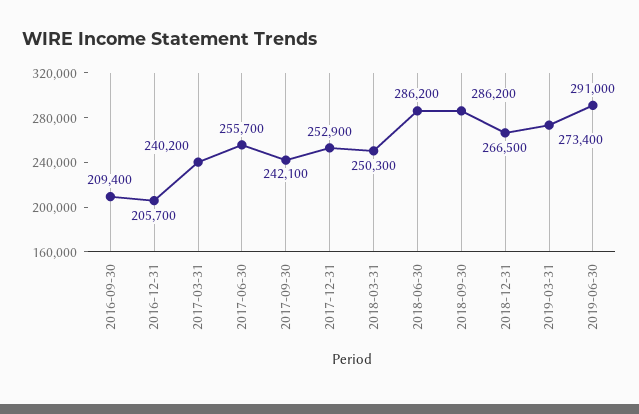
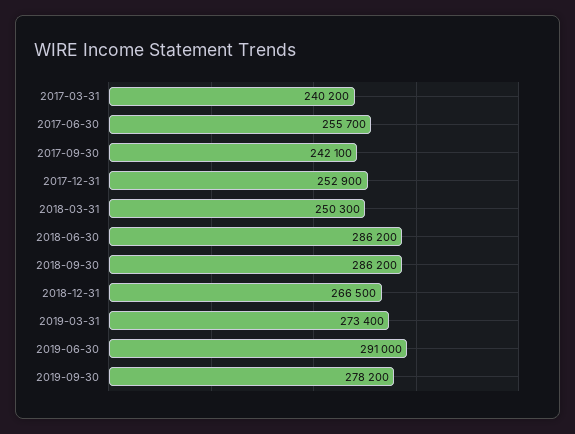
2016-09-30: 209400 -> none
2016-12-31: 205700 -> none
2019-09-30: none -> 278200

